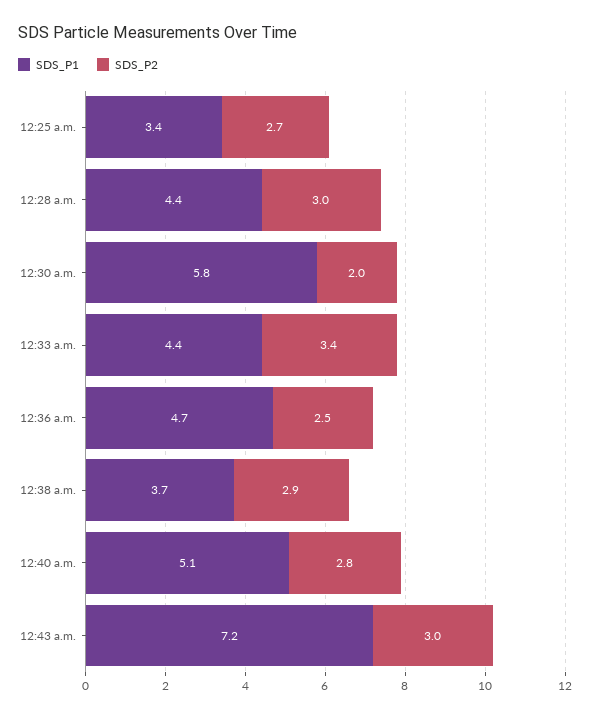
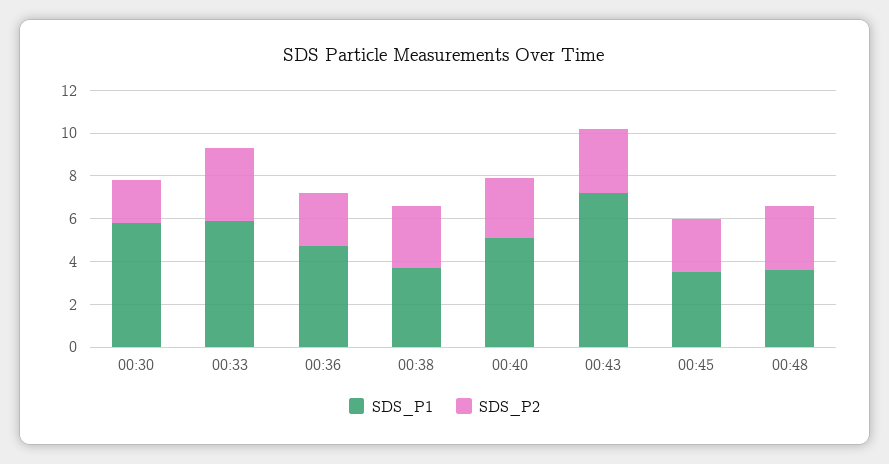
SDS_P1, 12:25 a.m.: 3.4 -> none
SDS_P2, 12:25 a.m.: 2.7 -> none
SDS_P1, 12:28 a.m.: 4.4 -> none
SDS_P2, 12:28 a.m.: 3 -> none
SDS_P1, 12:33 a.m.: 4.4 -> 6
SDS_P1, 00:45: none -> 3.5
SDS_P2, 00:45: none -> 2.5
SDS_P1, 00:48: none -> 3.5
SDS_P2, 00:48: none -> 3

